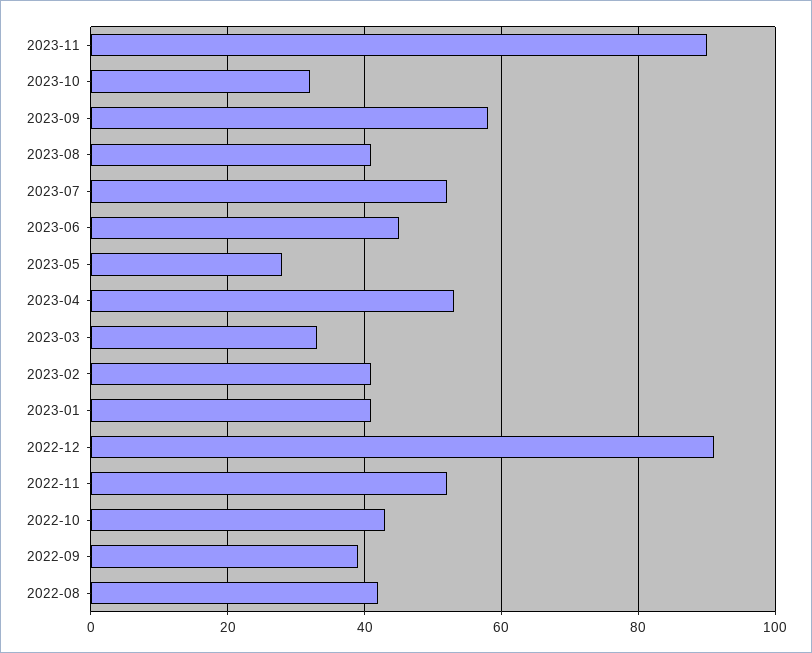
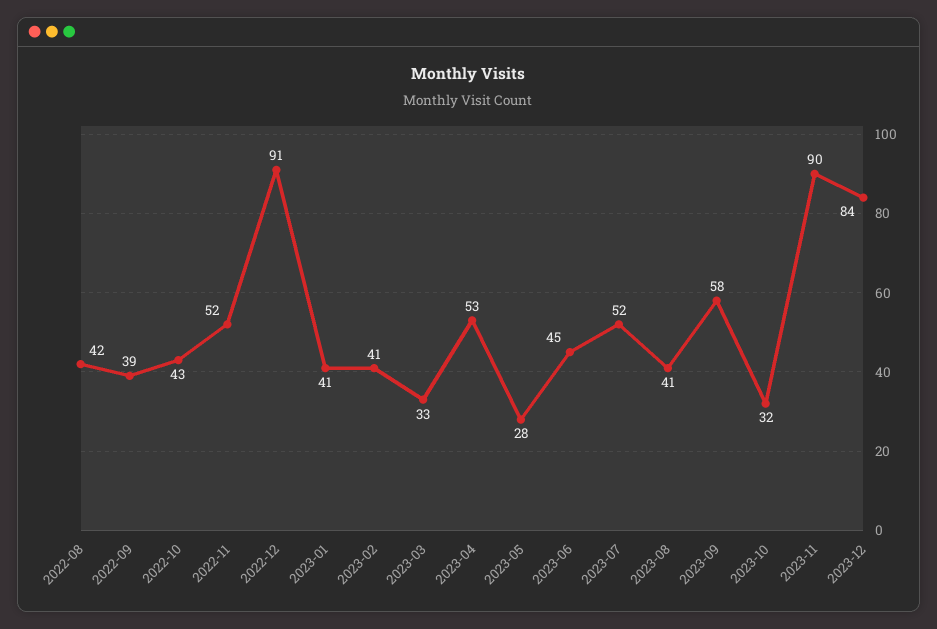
2023-12: none -> 84

